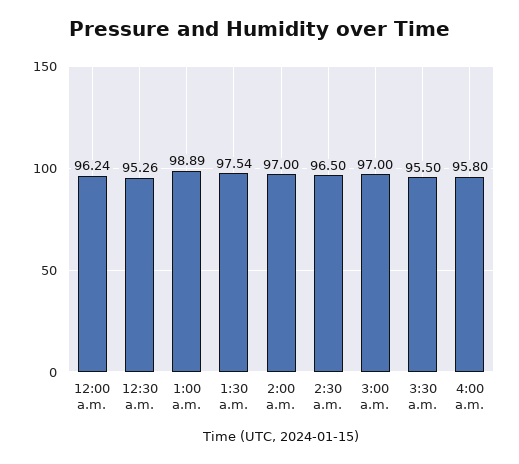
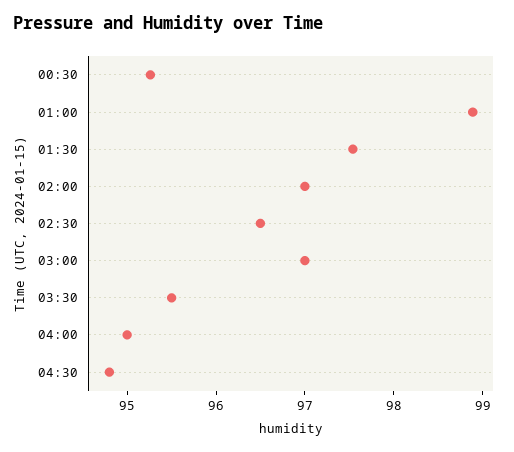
12:00 a.m.: 96.24 -> none
4:00 a.m.: 95.8 -> 95
04:30: none -> 94.8

